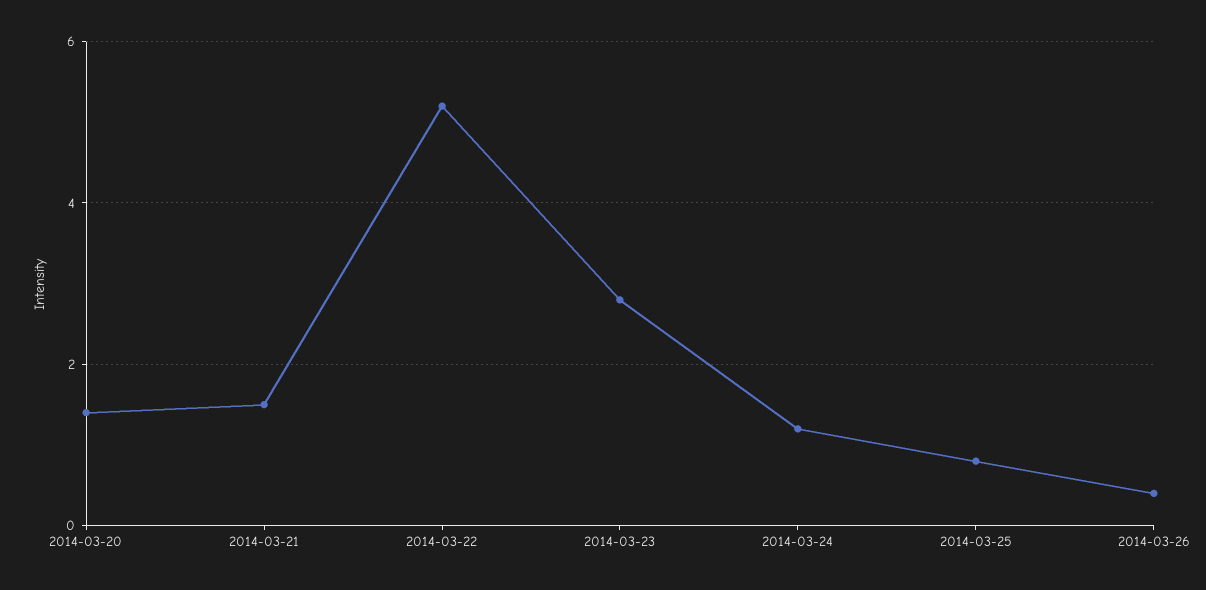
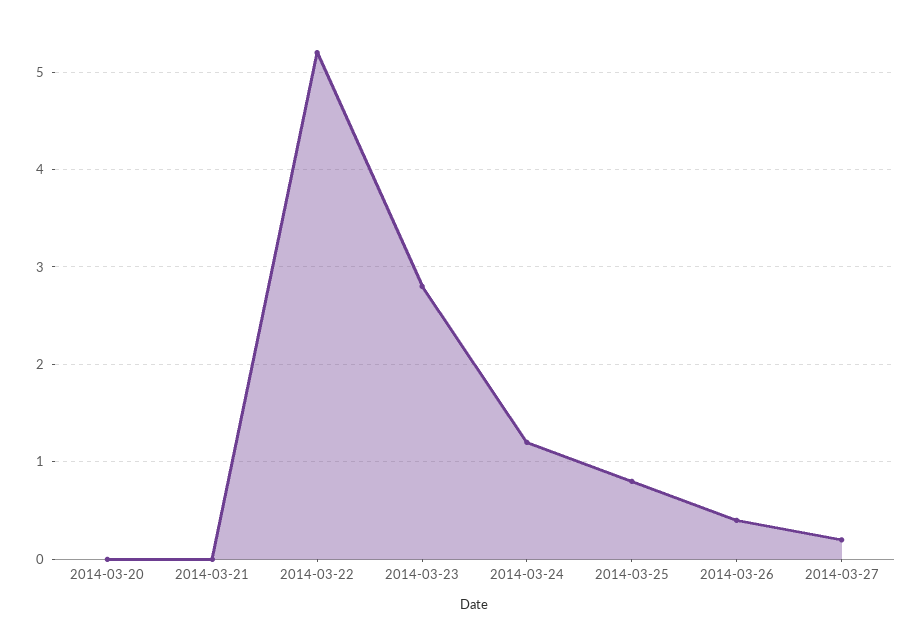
2014-03-20: 1.5 -> 0
2014-03-21: 1.5 -> 0
2014-03-27: none -> 0.2

